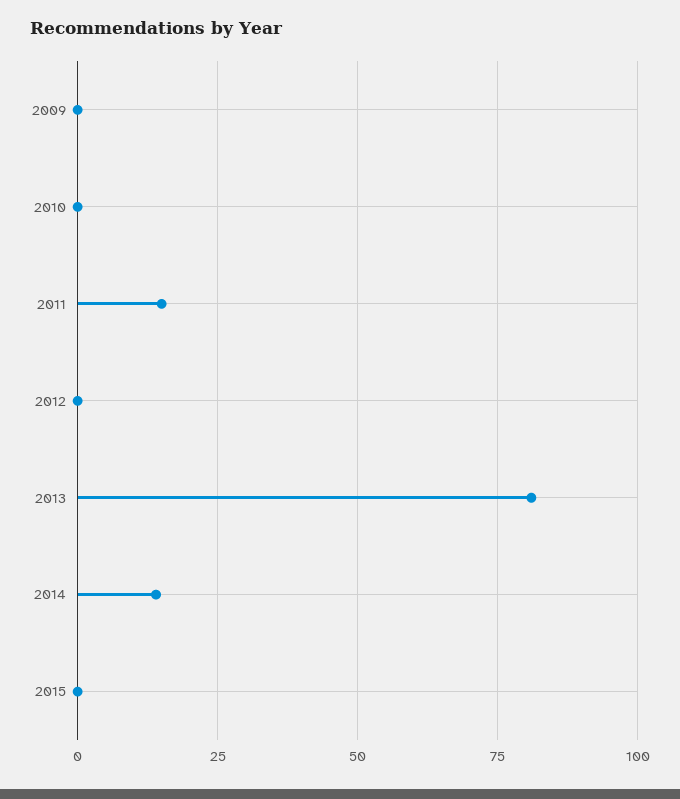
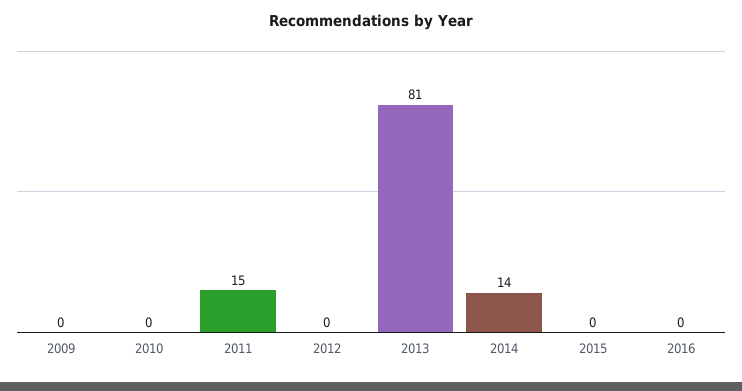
2016: none -> 0

